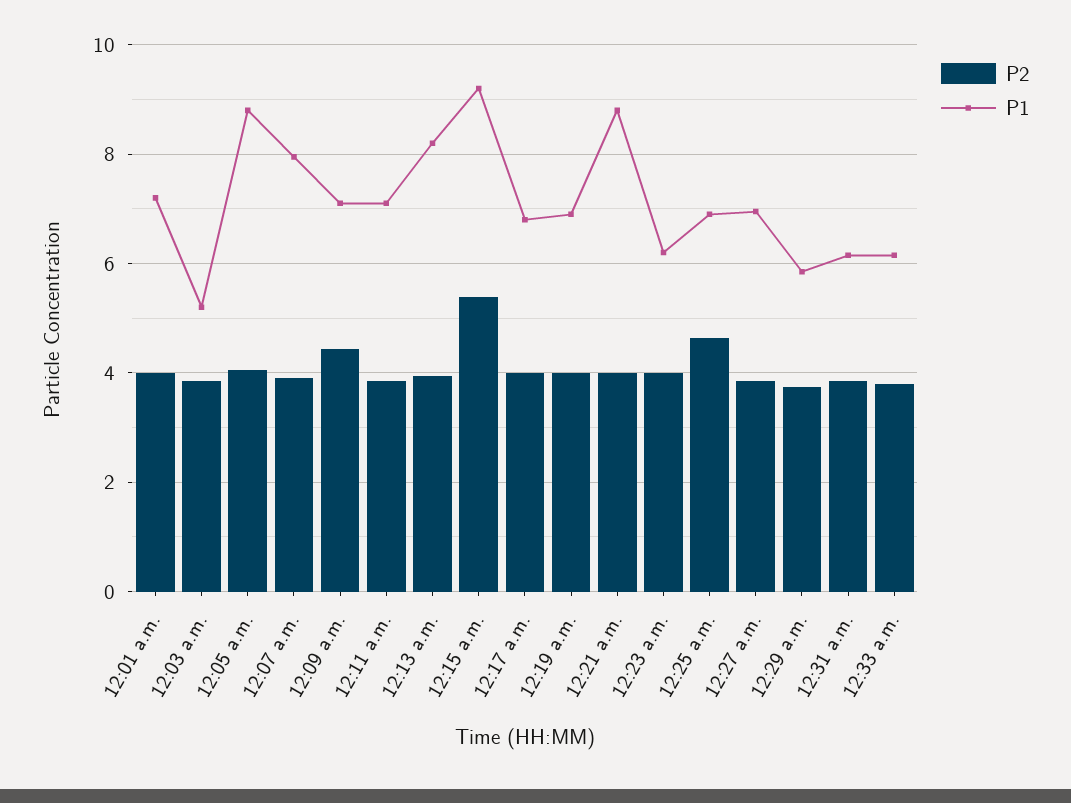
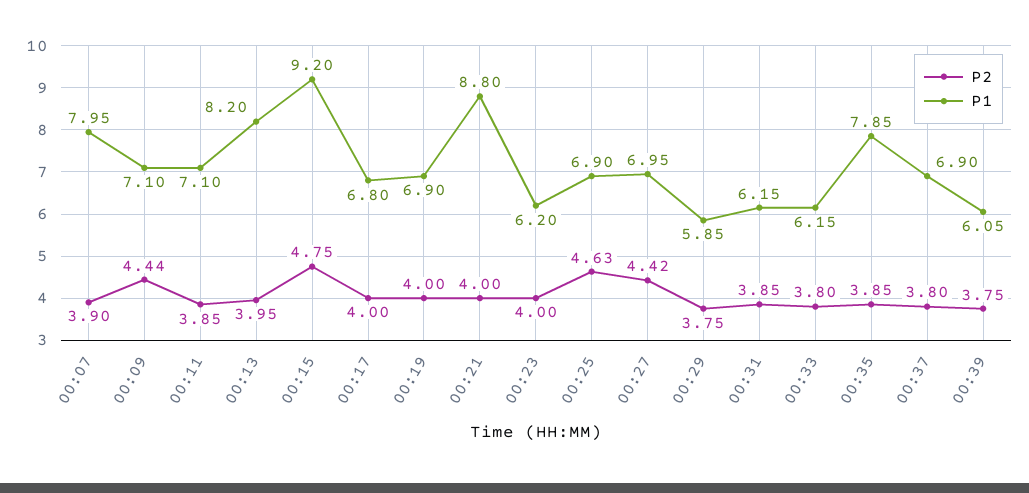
P2, 12:01 a.m.: 4 -> none
P1, 12:01 a.m.: 7.2 -> none
P2, 12:03 a.m.: 3.8 -> none
P1, 12:03 a.m.: 5.2 -> none
P2, 12:05 a.m.: 4 -> none
P1, 12:05 a.m.: 8.8 -> none
P2, 12:15 a.m.: 5.4 -> 4.75
P2, 12:27 a.m.: 3.8 -> 4.42
P2, 00:35: none -> 3.85
P1, 00:35: none -> 7.85
P2, 00:37: none -> 3.8
P1, 00:37: none -> 6.9
P2, 00:39: none -> 3.75
P1, 00:39: none -> 6.05

